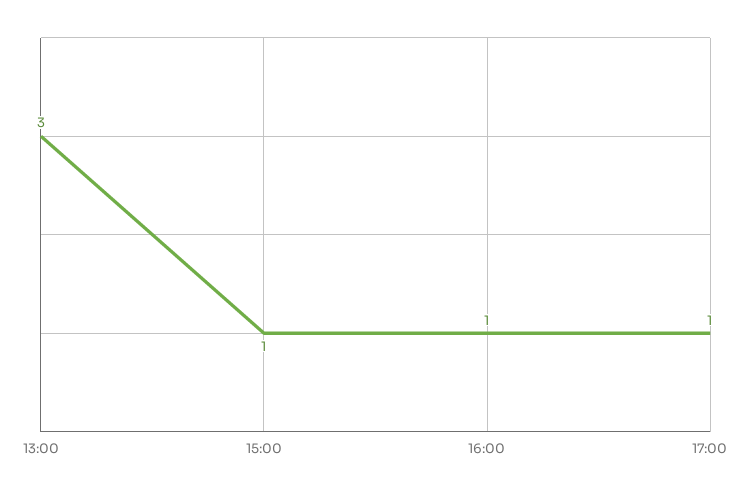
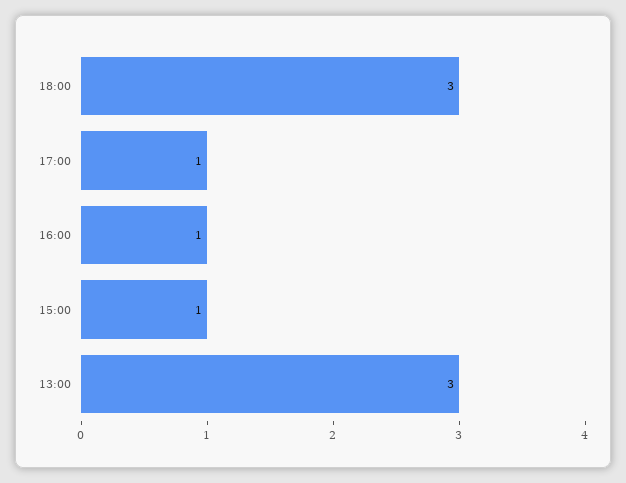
18:00: none -> 3

